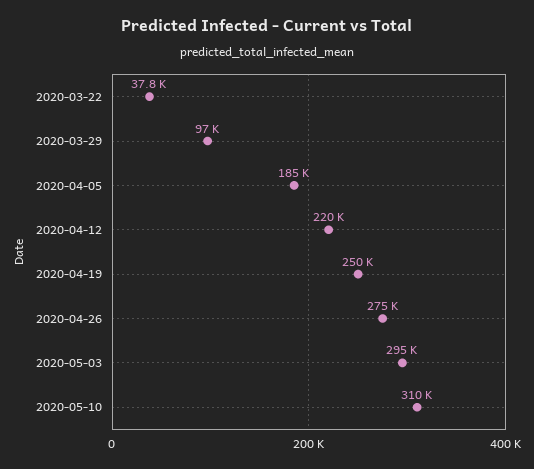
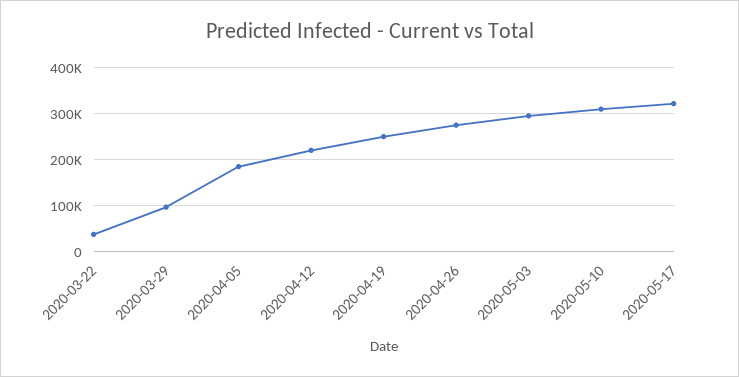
2020-05-17: none -> 320000

